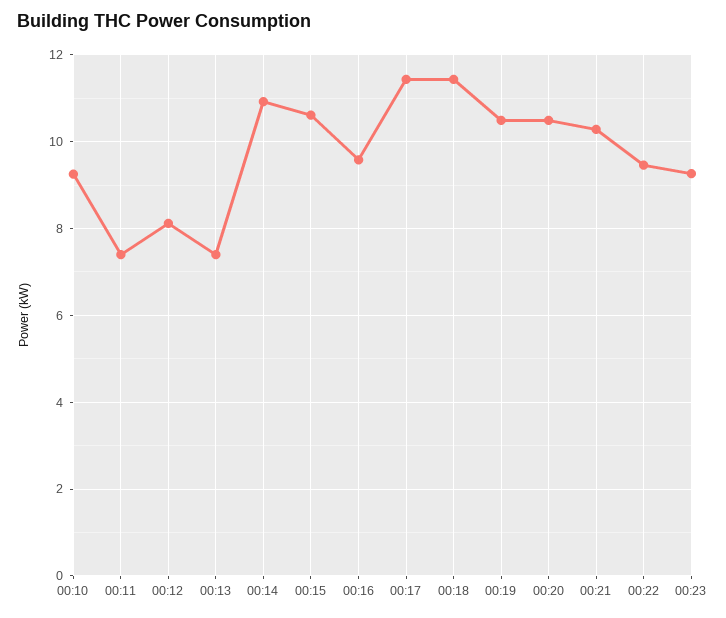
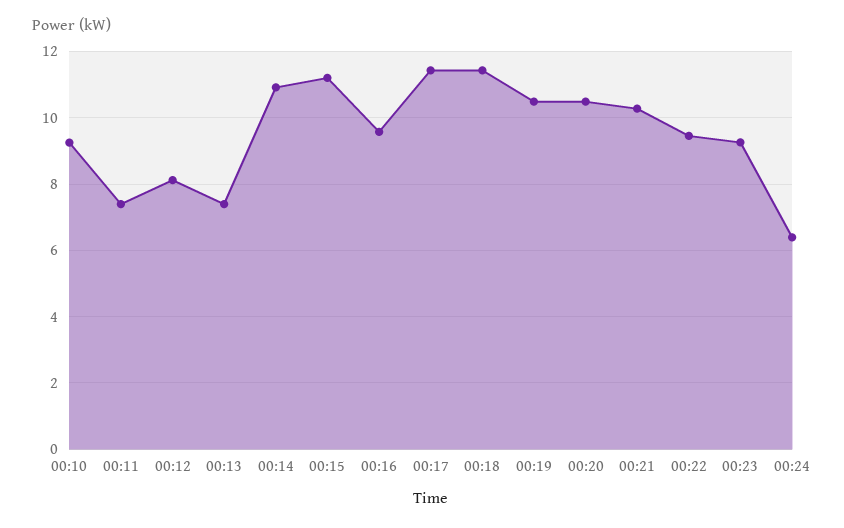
00:15: 10.6 -> 11.2
00:24: none -> 6.4

